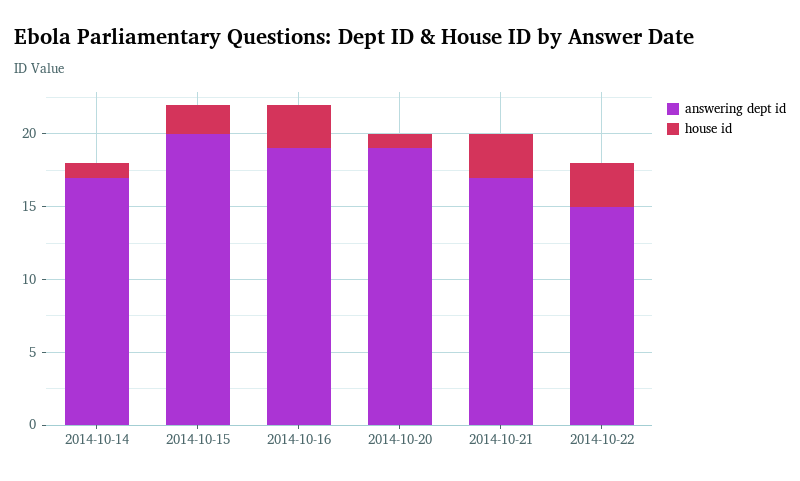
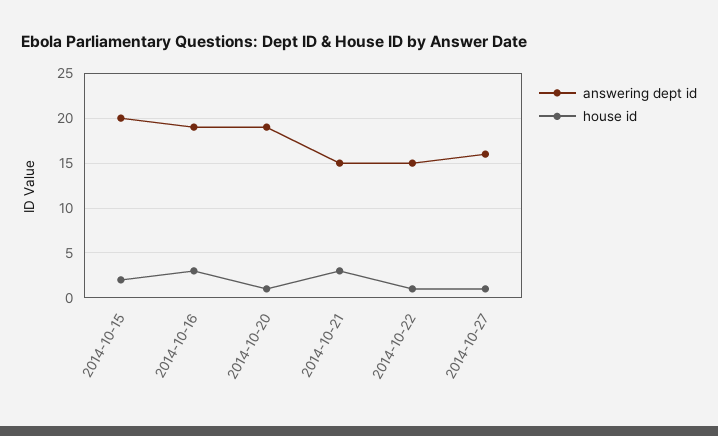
answering dept id, 2014-10-14: 17 -> none
house id, 2014-10-14: 1 -> none
answering dept id, 2014-10-21: 17 -> 15
house id, 2014-10-22: 3 -> 1
answering dept id, 2014-10-27: none -> 16
house id, 2014-10-27: none -> 1

